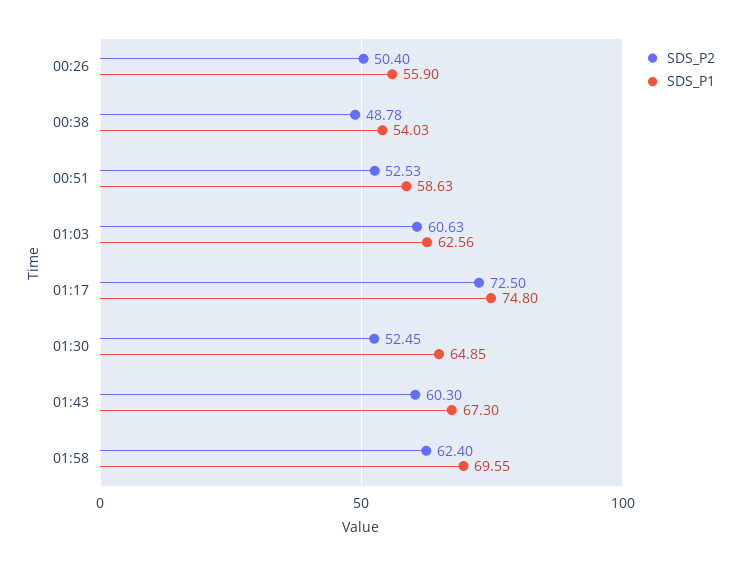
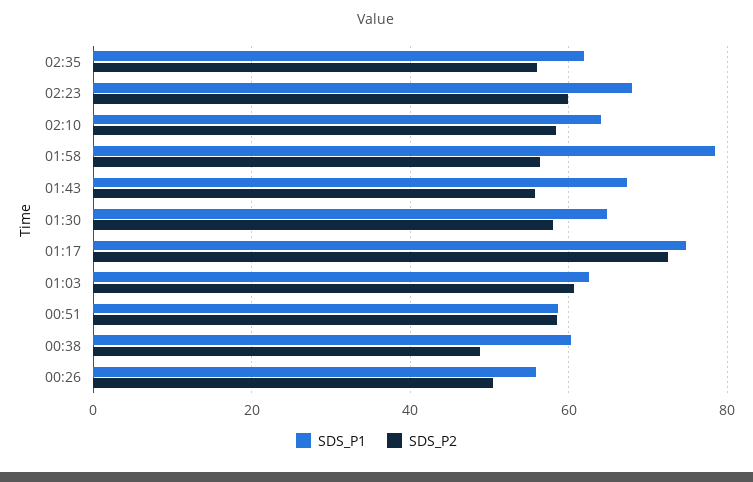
SDS_P1, 00:38: 54.03 -> 60
SDS_P2, 00:51: 52.53 -> 58
SDS_P2, 01:30: 52.45 -> 58
SDS_P2, 01:43: 60.3 -> 56
SDS_P2, 01:58: 62.4 -> 56
SDS_P1, 01:58: 69.55 -> 78
SDS_P1, 02:35: none -> 62
SDS_P2, 02:35: none -> 56
SDS_P1, 02:23: none -> 68
SDS_P2, 02:23: none -> 60
SDS_P1, 02:10: none -> 64
SDS_P2, 02:10: none -> 58

